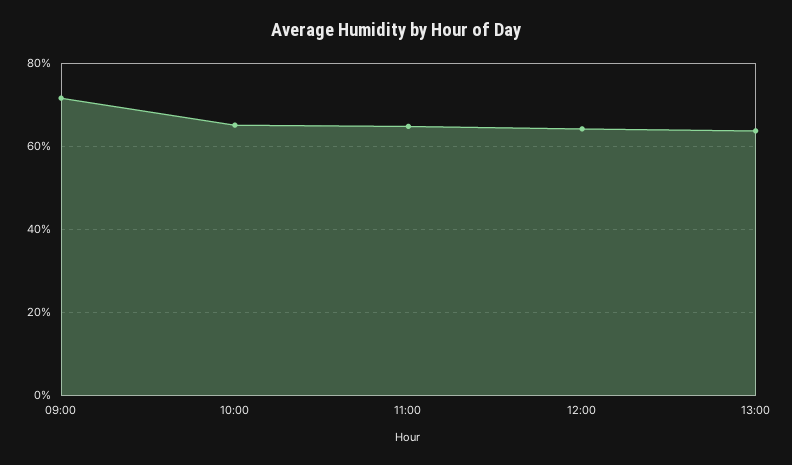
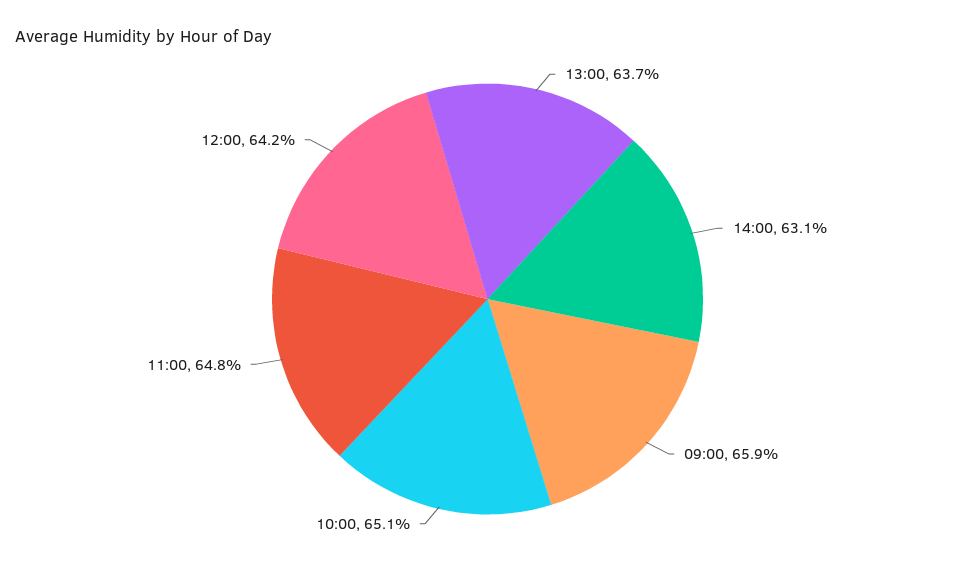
09:00: 72 -> 65.9
14:00: none -> 63.1

